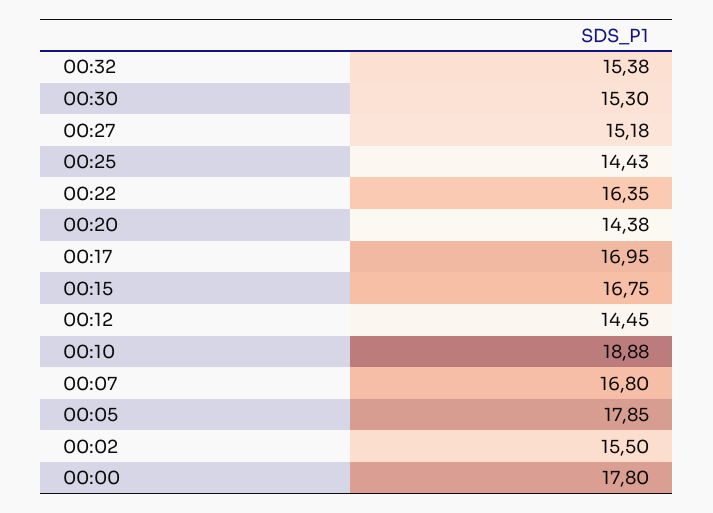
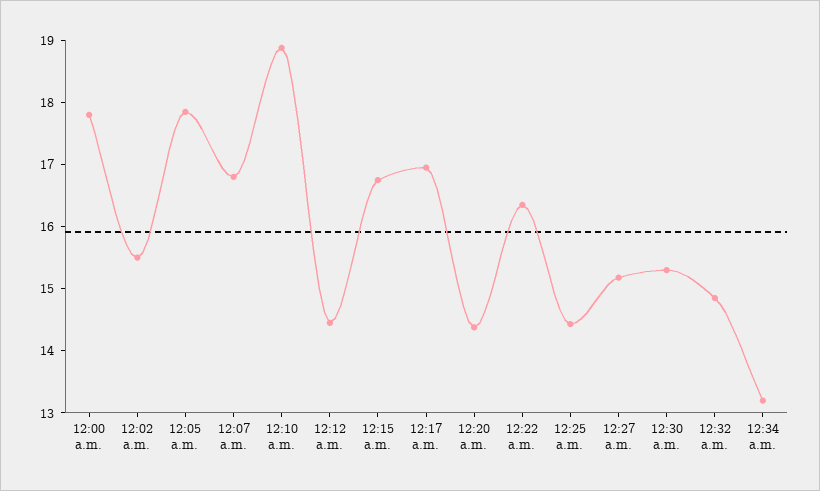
00:32: 15.38 -> 14.8
12:34 a.m.: none -> 13.2

